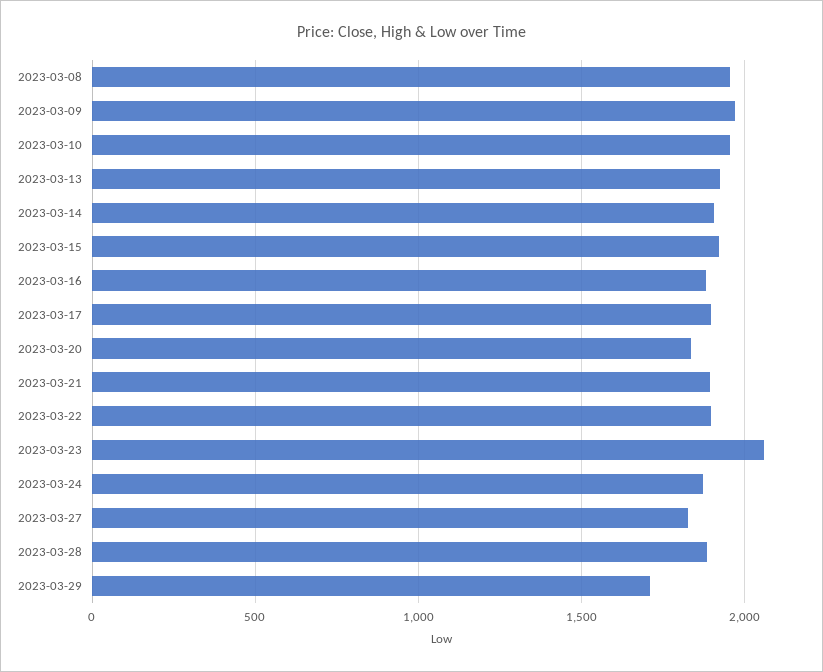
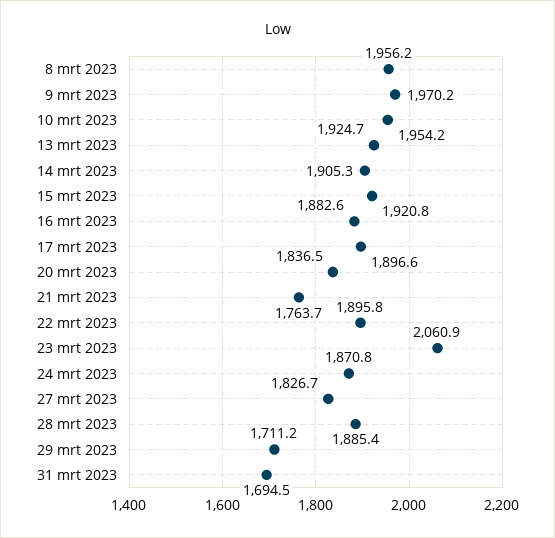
2023-03-21: 1900 -> 1763.7
31 mrt 2023: none -> 1694.5

